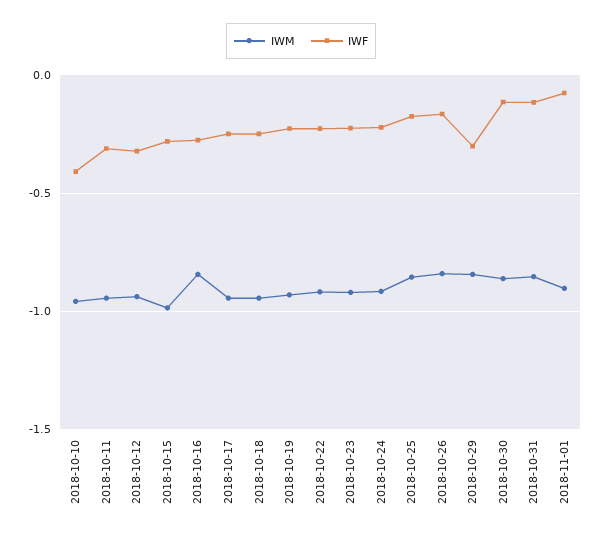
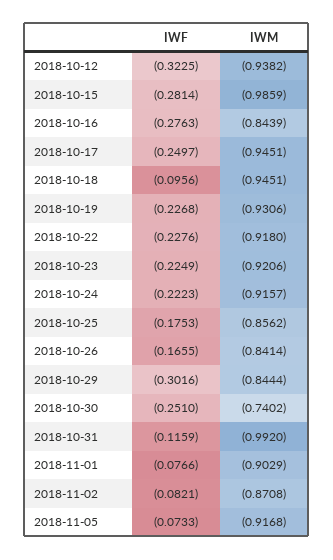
IWM, 2018-10-10: -0.95 -> none
IWF, 2018-10-10: -0.4 -> none
IWM, 2018-10-11: -0.95 -> none
IWF, 2018-10-11: -0.3 -> none
IWF, 2018-10-18: -0.25 -> -0.0956
IWM, 2018-10-30: -0.85 -> -0.7402
IWF, 2018-10-30: -0.1 -> -0.251
IWM, 2018-10-31: -0.85 -> -0.992
IWF, 2018-11-02: none -> -0.0821
IWM, 2018-11-02: none -> -0.8708
IWF, 2018-11-05: none -> -0.0733
IWM, 2018-11-05: none -> -0.9168

